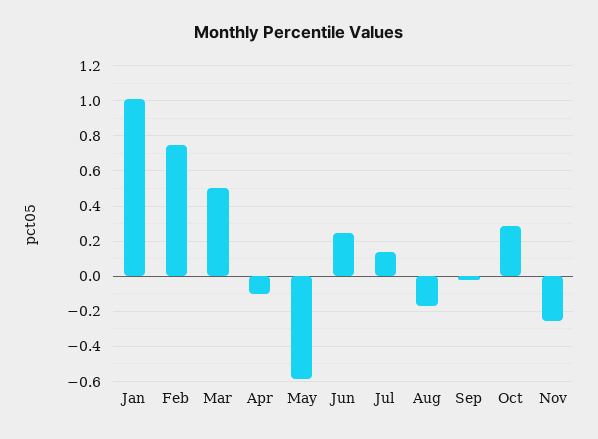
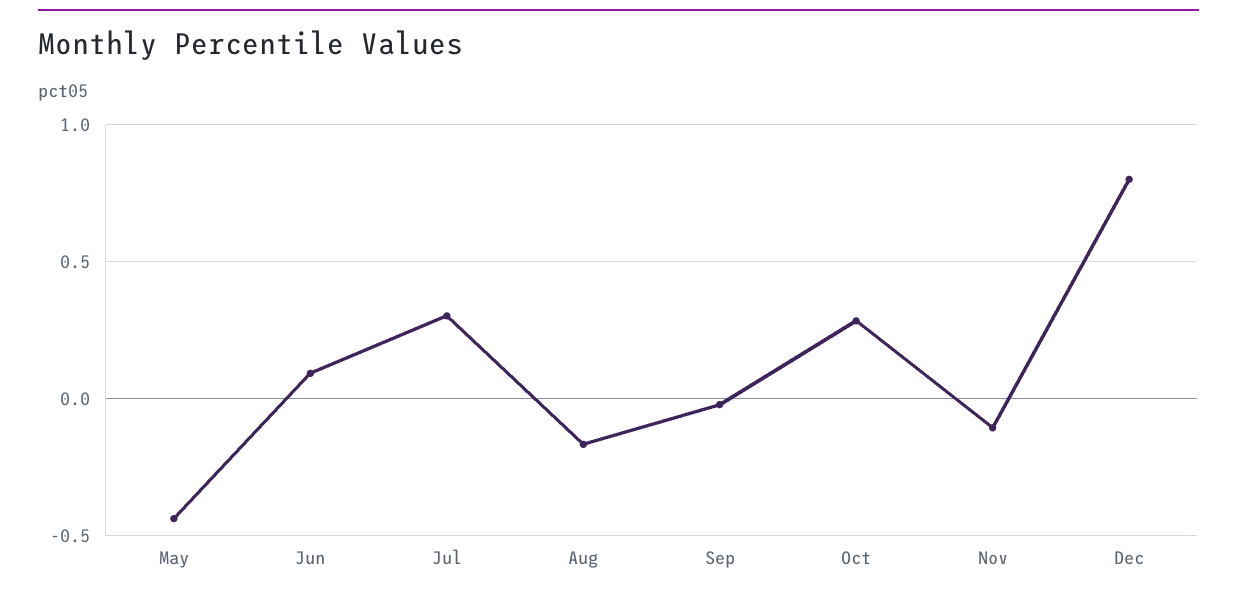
Jan: 1 -> none
Feb: 0.75 -> none
Mar: 0.5 -> none
Apr: -0.1 -> none
May: -0.6 -> -0.45
Jun: 0.25 -> 0.1
Jul: 0.15 -> 0.3
Nov: -0.25 -> -0.1
Dec: none -> 0.8

